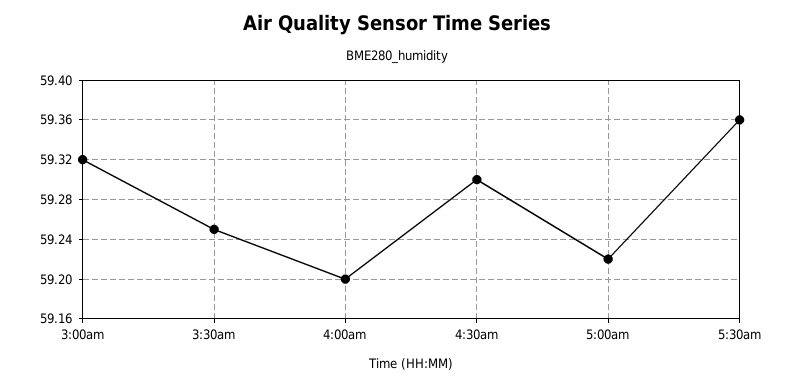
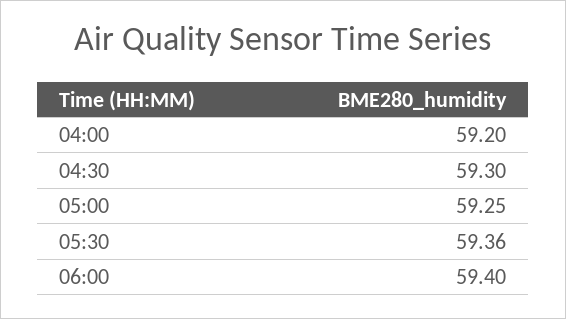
3:00am: 59.32 -> none
3:30am: 59.25 -> none
5:00am: 59.22 -> 59.25
06:00: none -> 59.4

